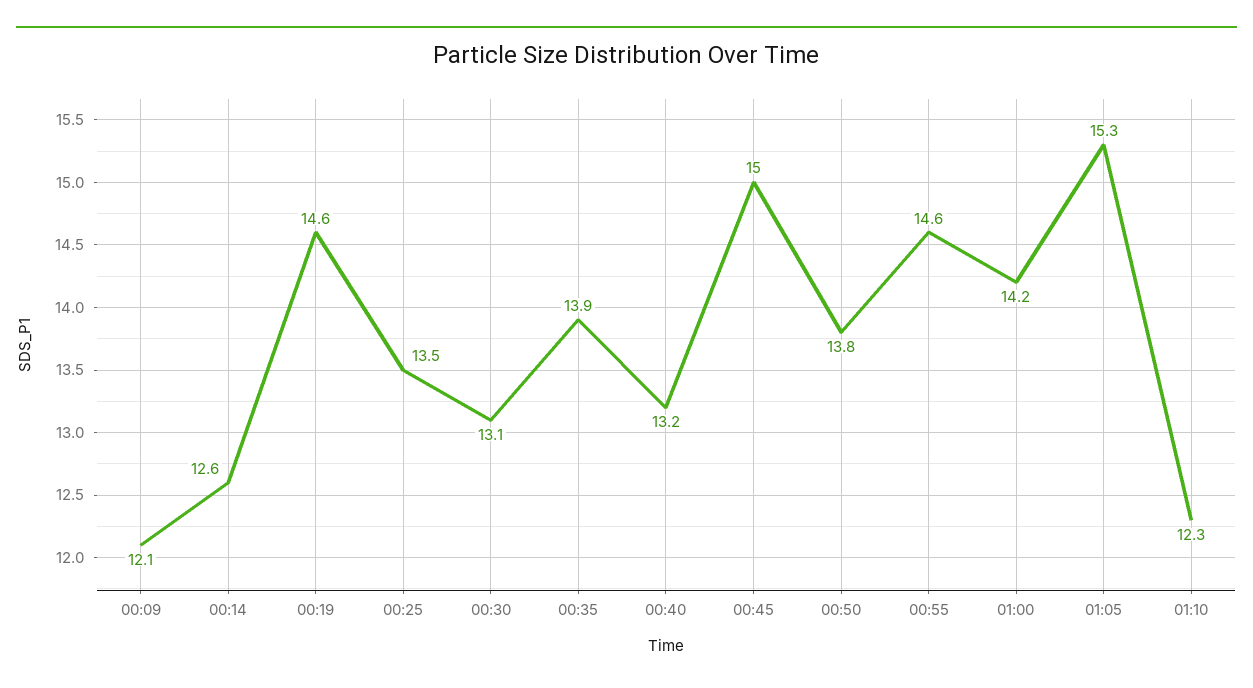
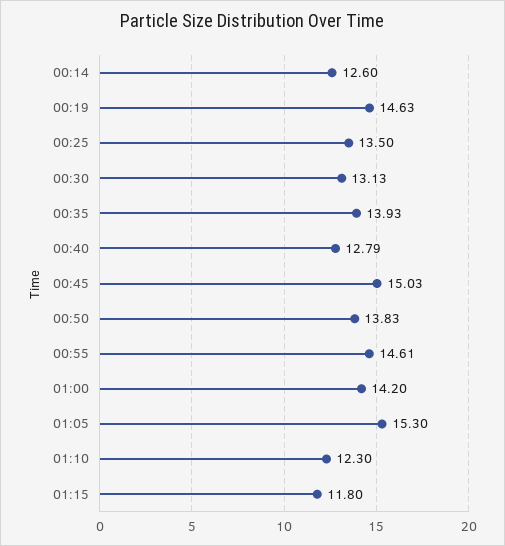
00:09: 12.1 -> none
00:40: 13.2 -> 12.79
01:15: none -> 11.8

